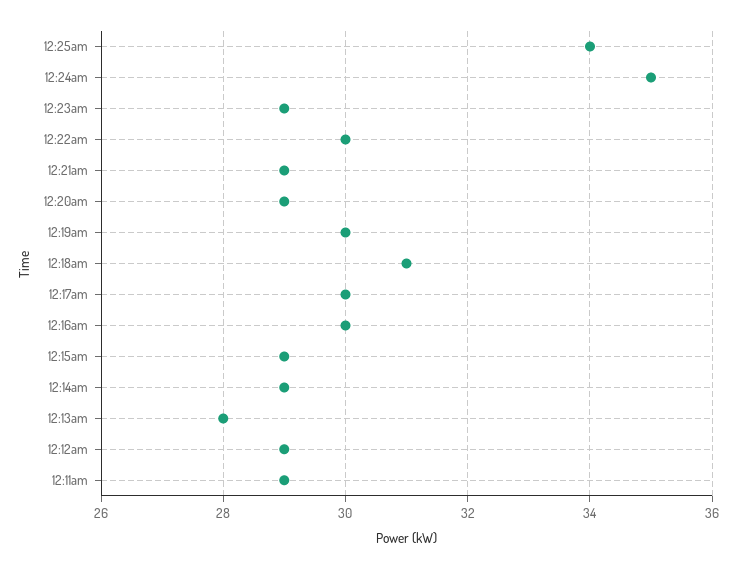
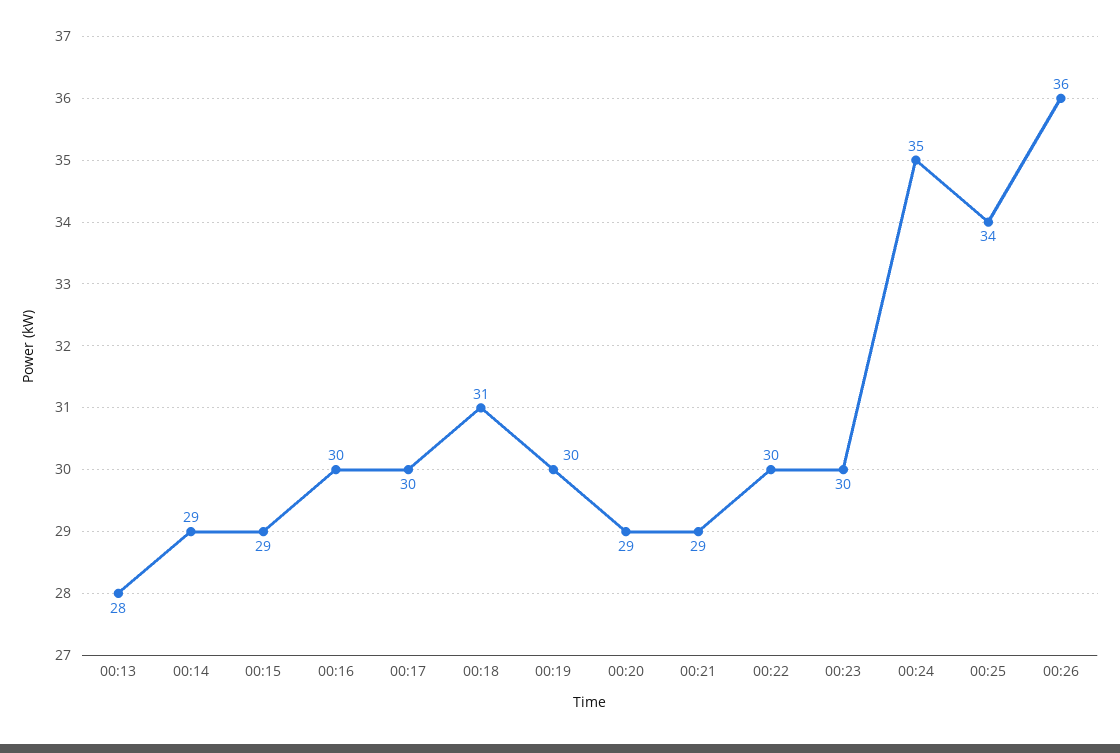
12:23am: 29 -> 30
12:12am: 29 -> none
12:11am: 29 -> none
00:26: none -> 36

